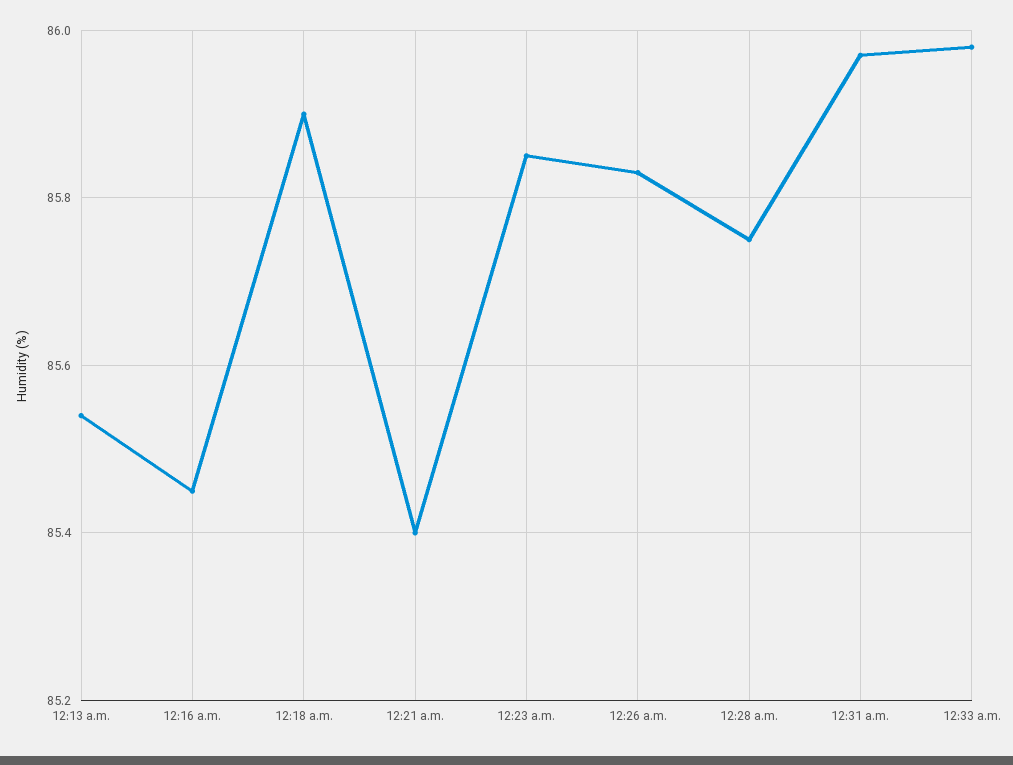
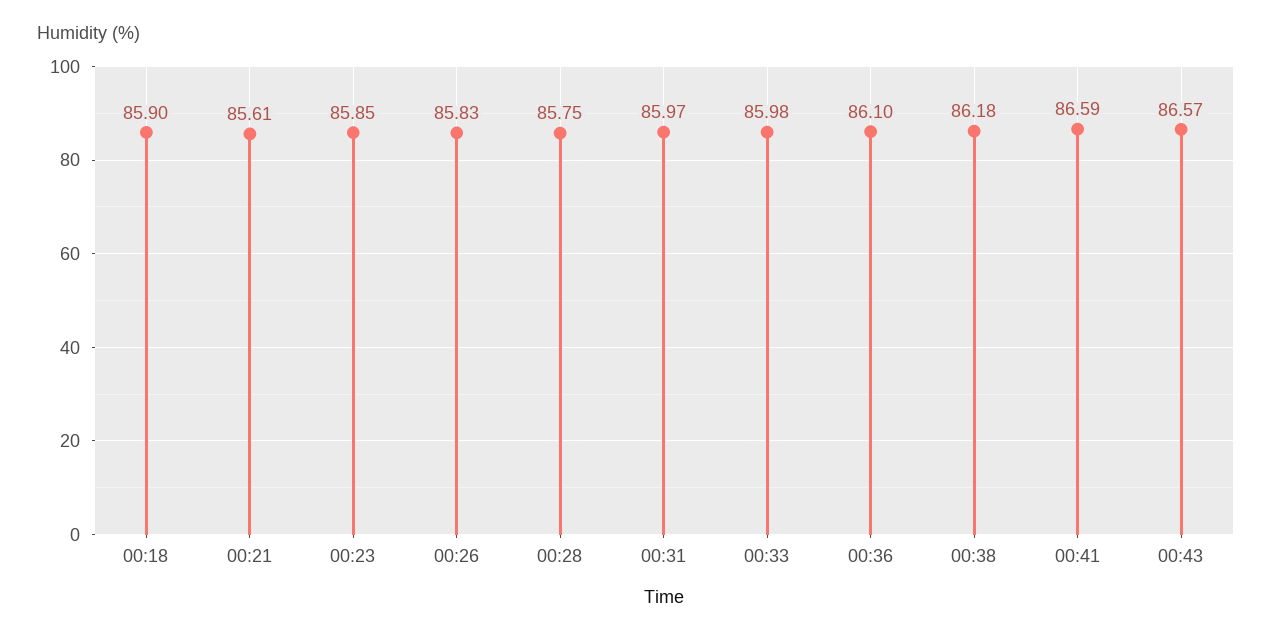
12:13 a.m.: 85.55 -> none
12:16 a.m.: 85.45 -> none
12:21 a.m.: 85.4 -> 85.61
00:36: none -> 86.1
00:38: none -> 86.18
00:41: none -> 86.59
00:43: none -> 86.57

